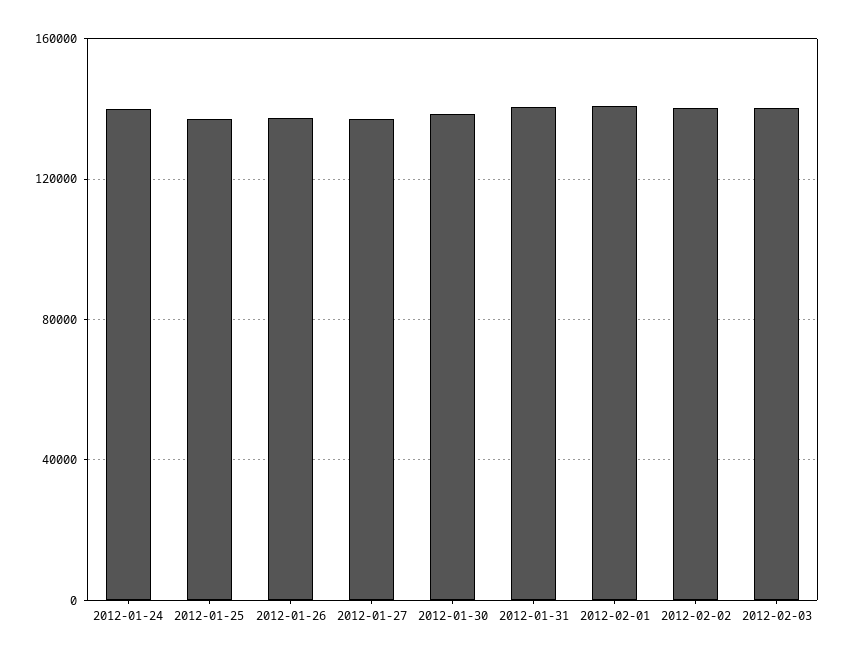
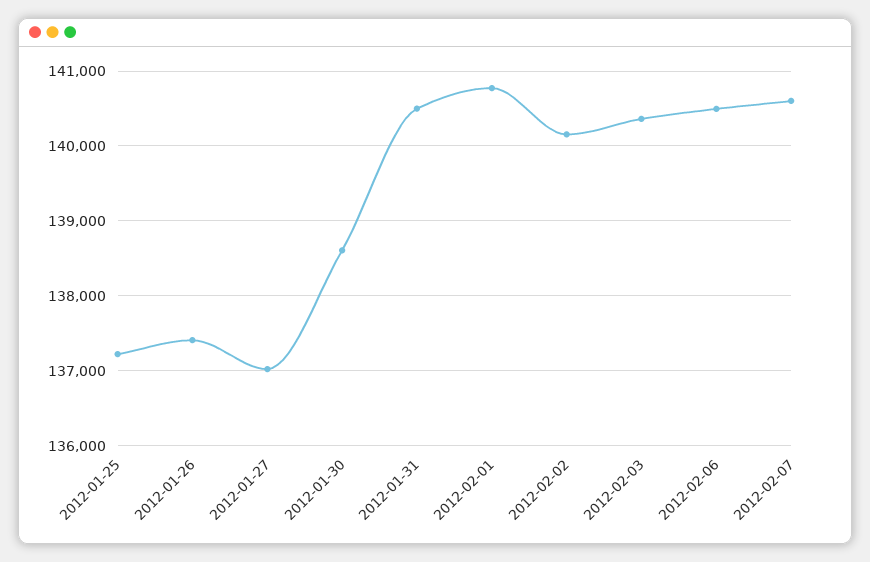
2012-01-24: 140000 -> none
2012-02-06: none -> 140500
2012-02-07: none -> 140600

